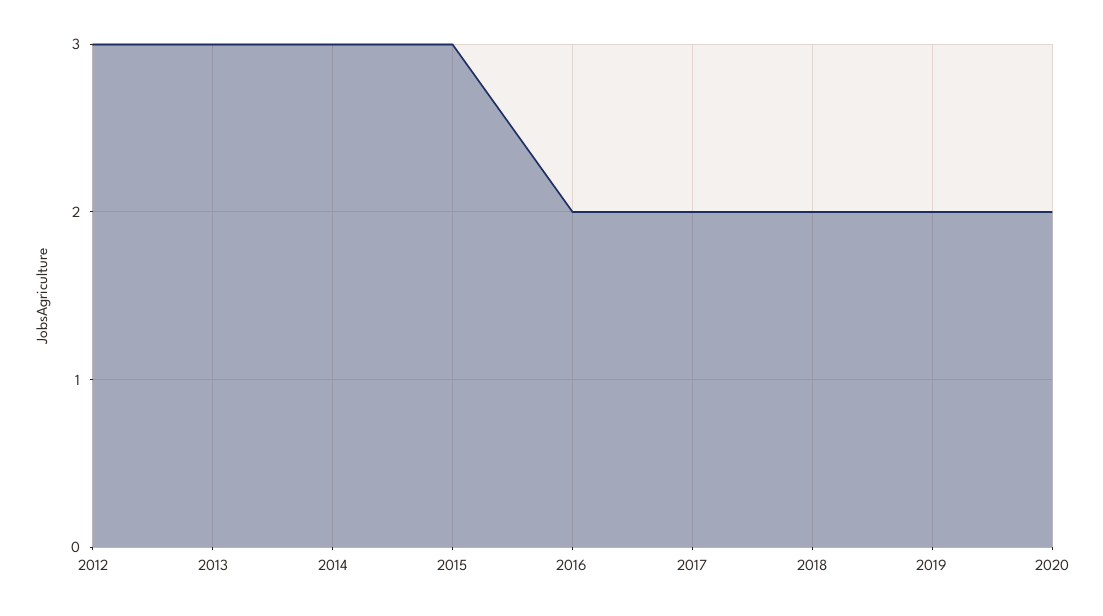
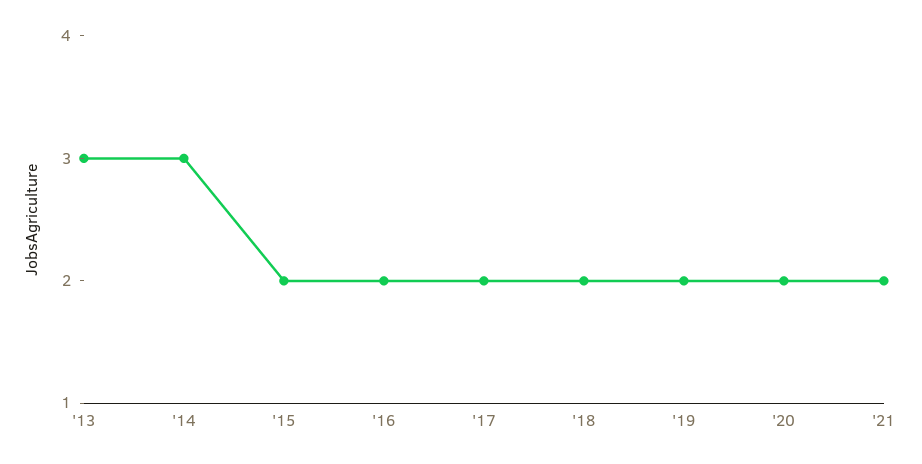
2012: 3 -> none
2015: 3 -> 2
'21: none -> 2

